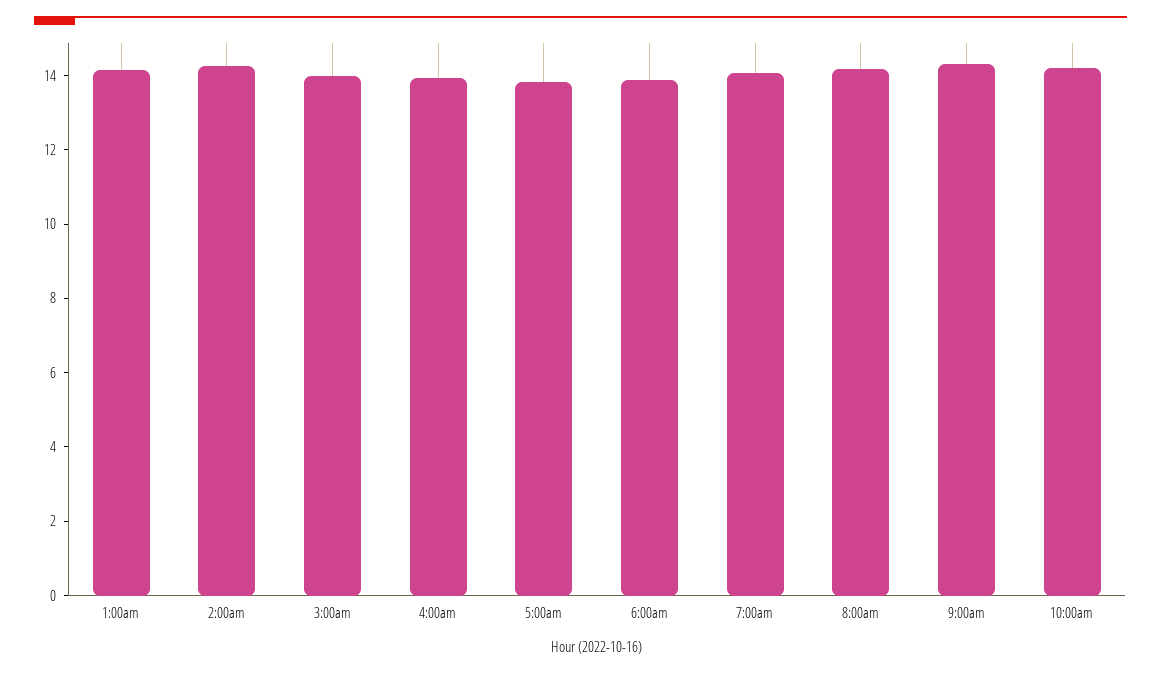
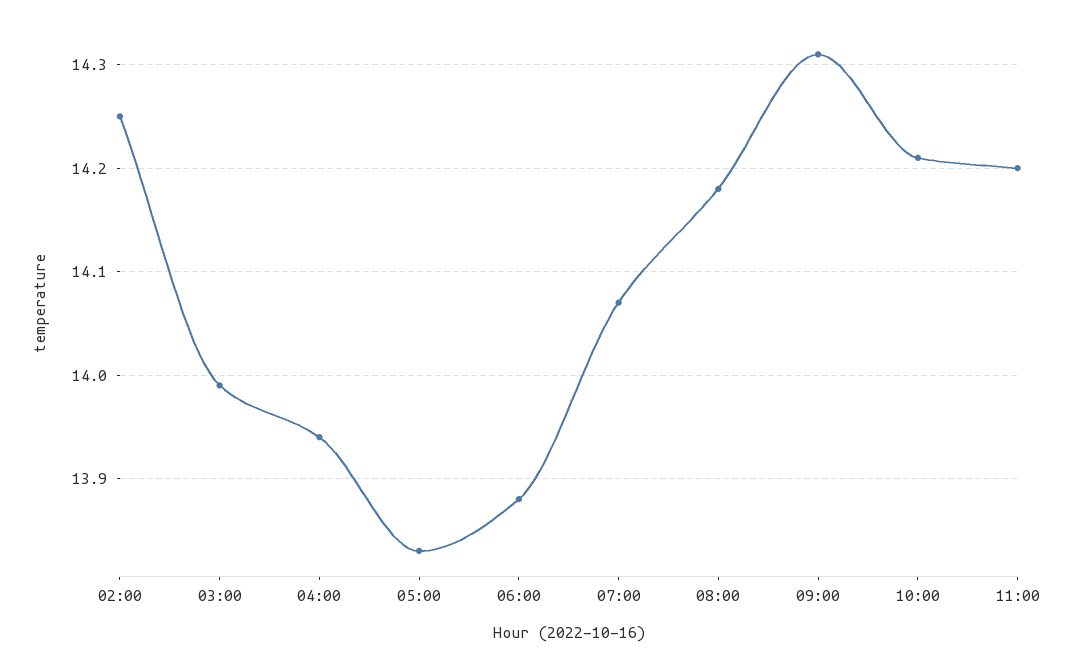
1:00am: 14 -> none
11:00: none -> 14.2

